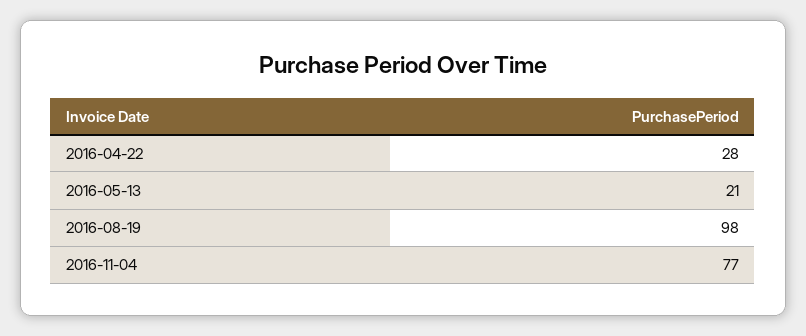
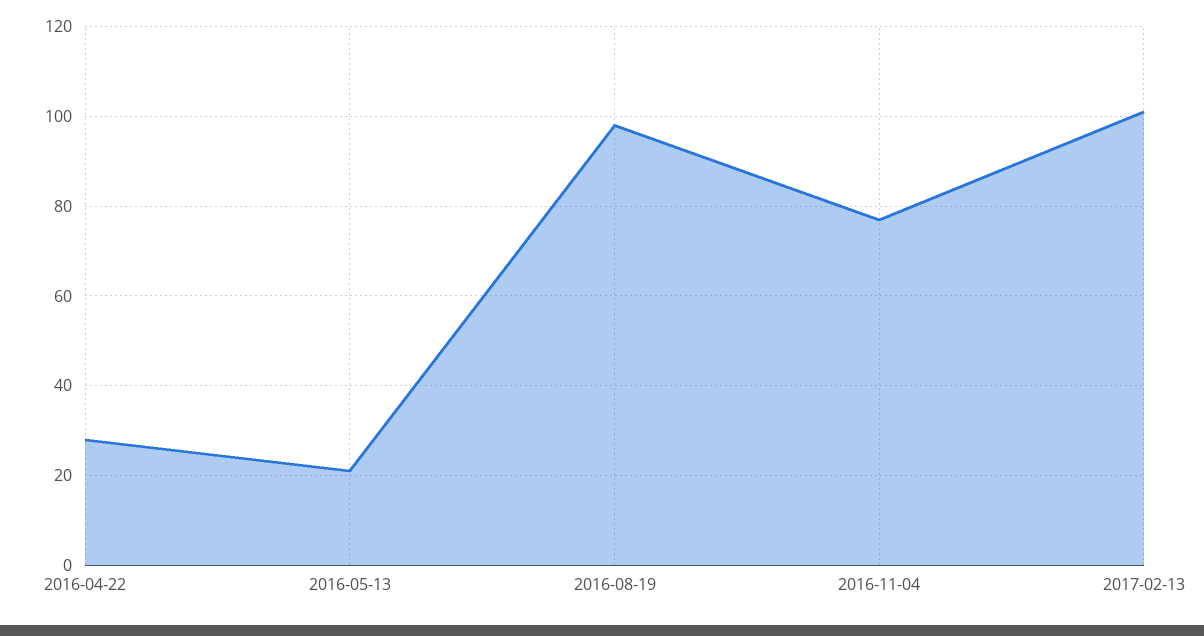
2017-02-13: none -> 100

